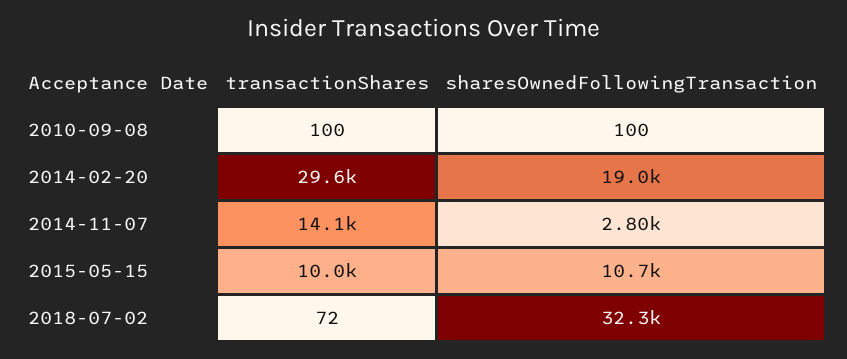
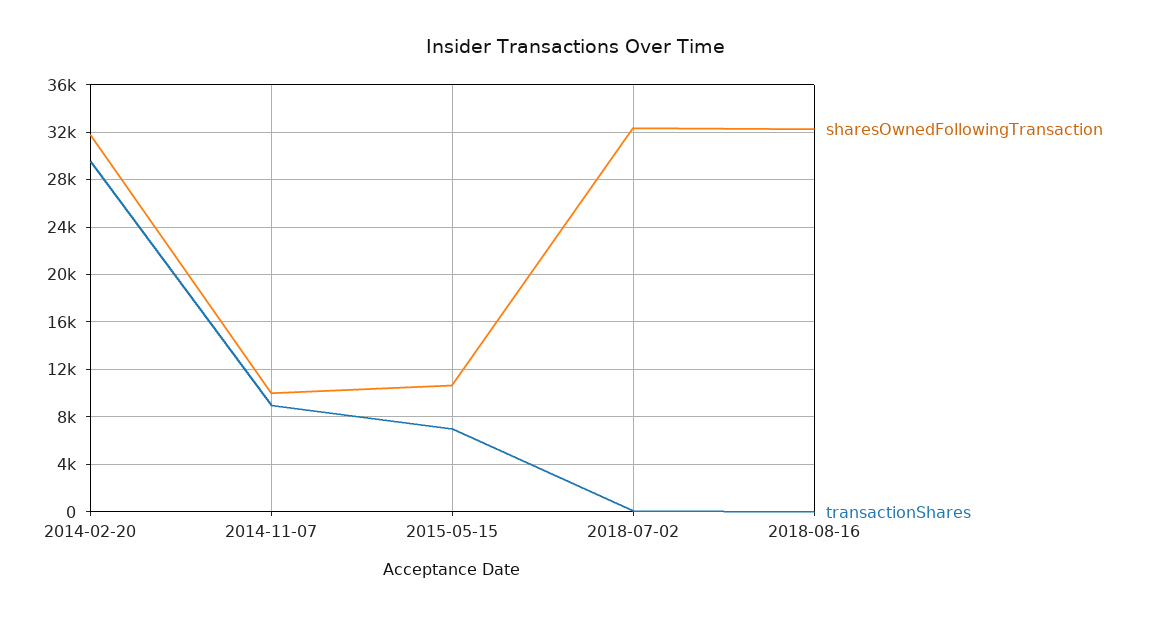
transactionShares, 2010-09-08: 100 -> none
sharesOwnedFollowingTransaction, 2010-09-08: 100 -> none
sharesOwnedFollowingTransaction, 2014-02-20: 19000 -> 32000
transactionShares, 2014-11-07: 14100 -> 9000
sharesOwnedFollowingTransaction, 2014-11-07: 2800 -> 10000
transactionShares, 2015-05-15: 10000 -> 7000
sharesOwnedFollowingTransaction, 2018-08-16: none -> 32000
transactionShares, 2018-08-16: none -> 0

